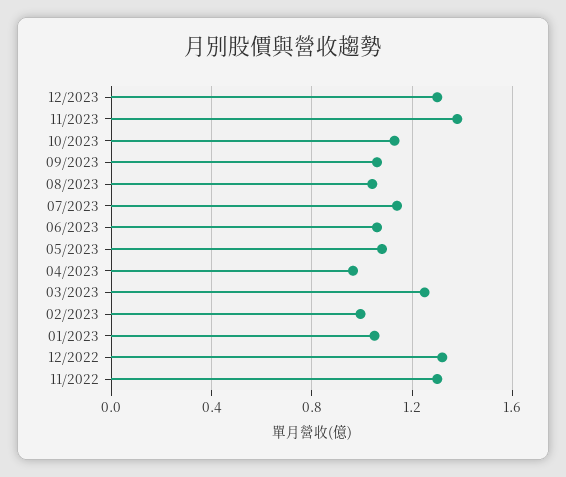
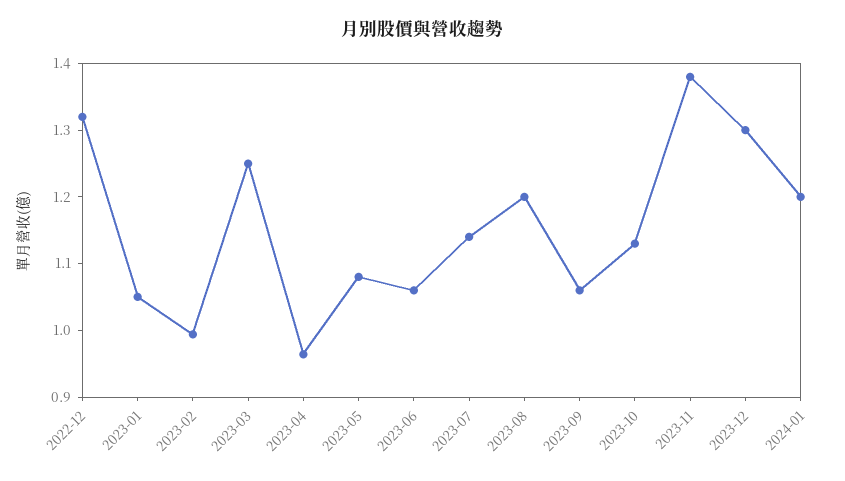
08/2023: 1.05 -> 1.2
11/2022: 1.3 -> none
2024-01: none -> 1.2

